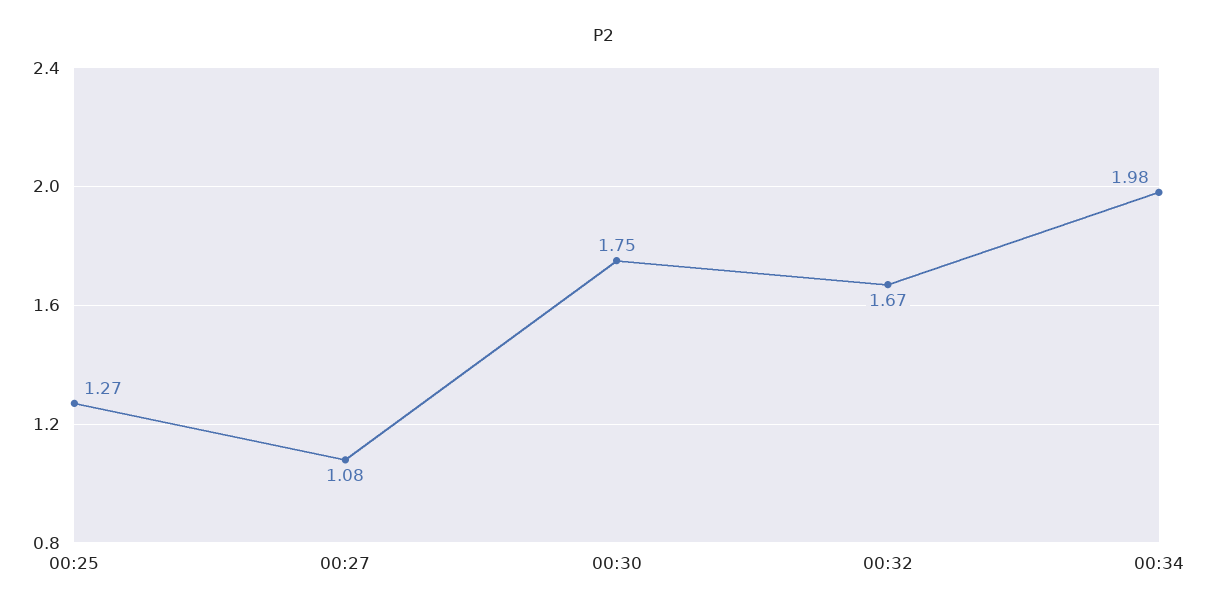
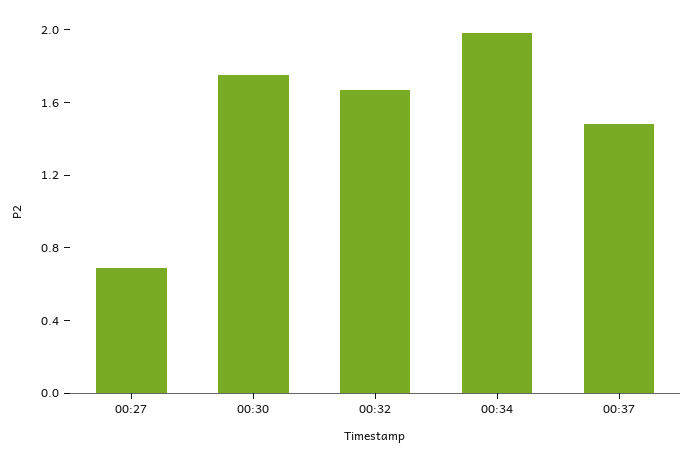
00:25: 1.27 -> none
00:27: 1.08 -> 0.7
00:37: none -> 1.5

